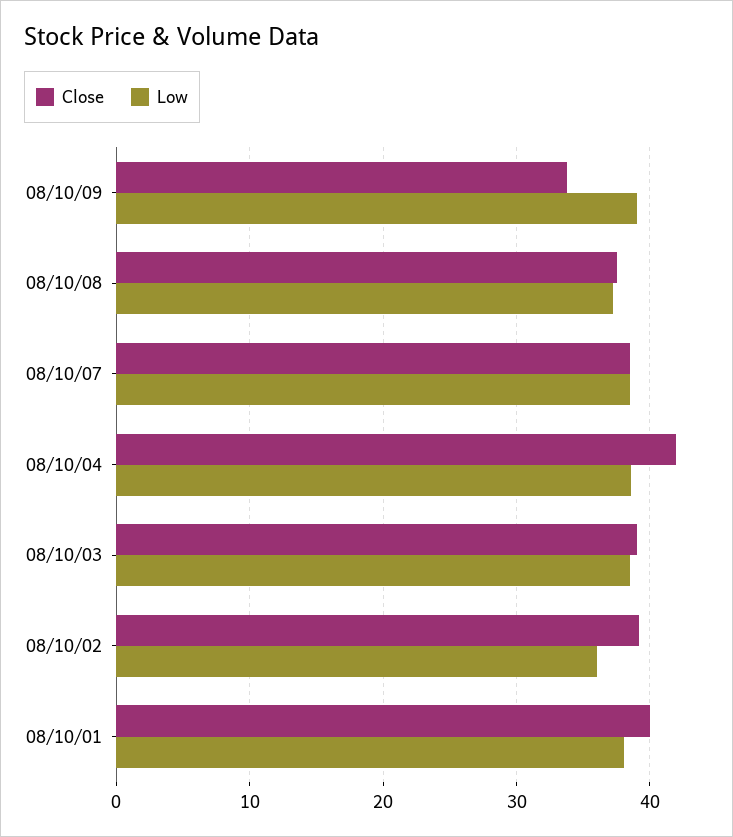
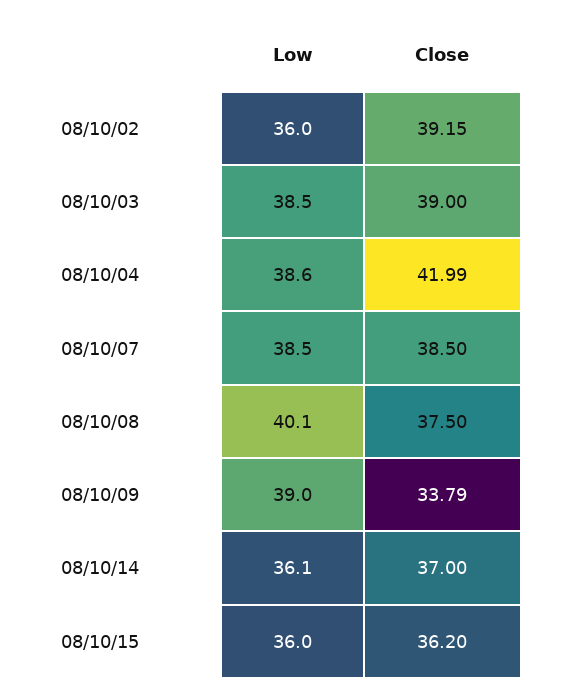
Low, 08/10/08: 37 -> 40.1
Close, 08/10/01: 40 -> none
Low, 08/10/01: 38 -> none
Low, 08/10/14: none -> 36.1
Close, 08/10/14: none -> 37
Low, 08/10/15: none -> 36
Close, 08/10/15: none -> 36.2

